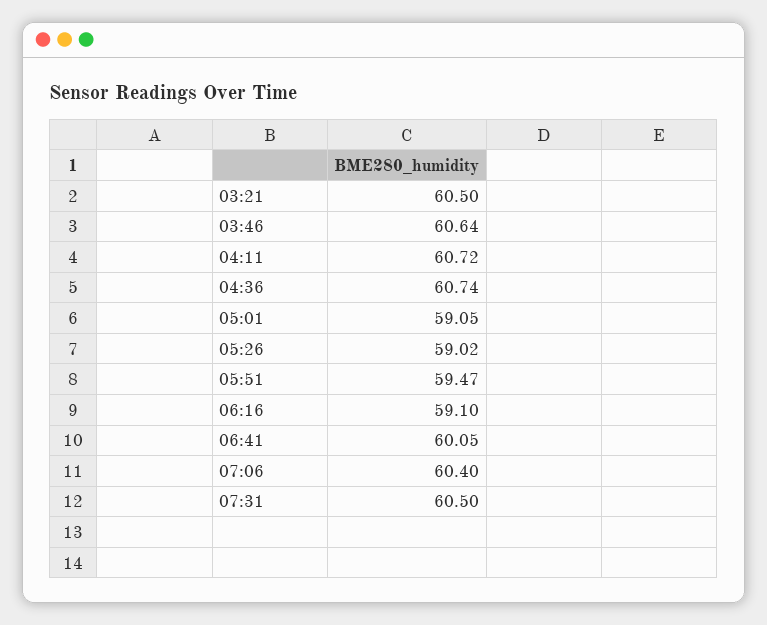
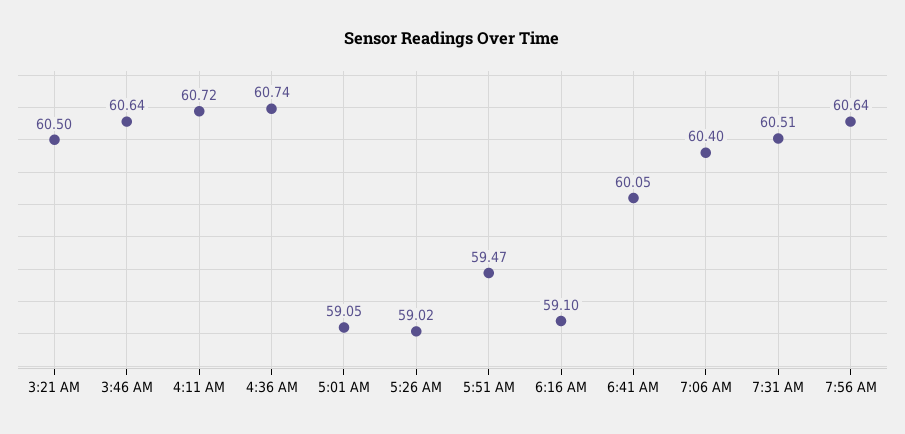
07:31: 60.5 -> 60.51
7:56 AM: none -> 60.64

